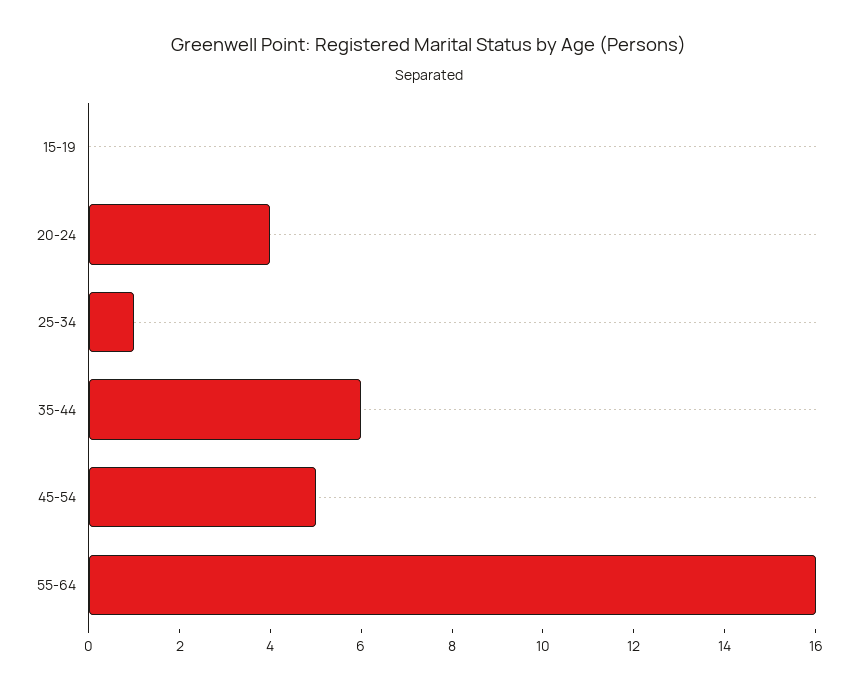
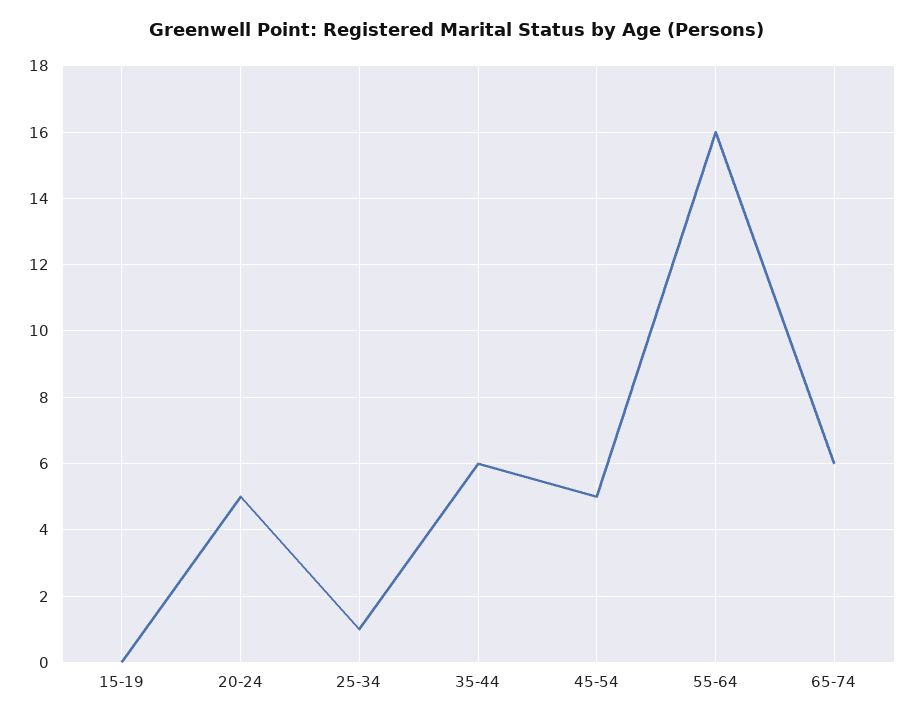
20-24: 4 -> 5
65-74: none -> 6

